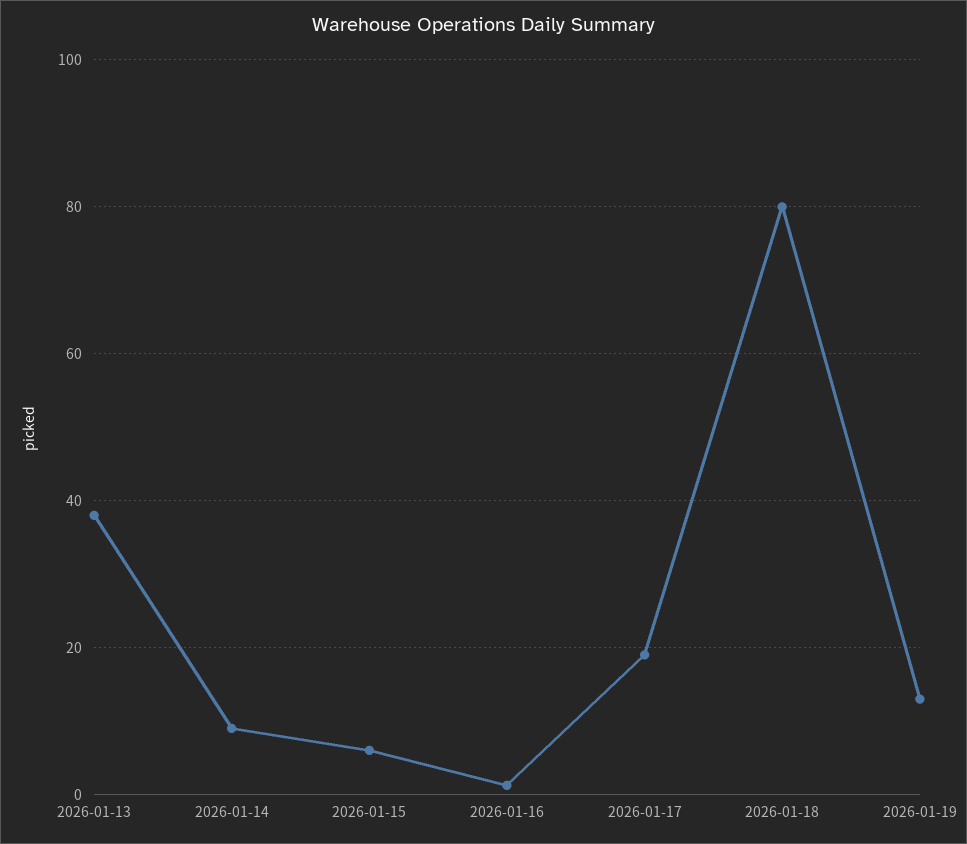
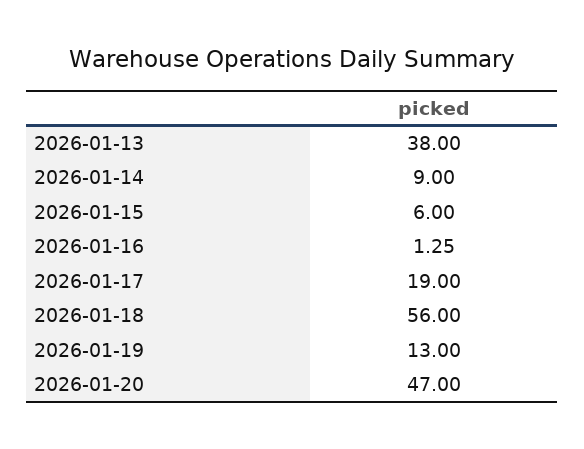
2026-01-18: 80 -> 56
2026-01-20: none -> 47

